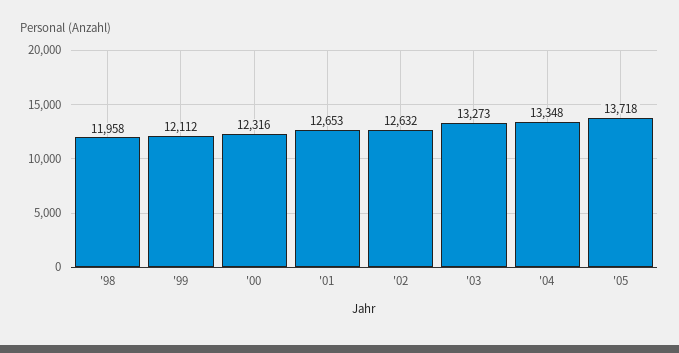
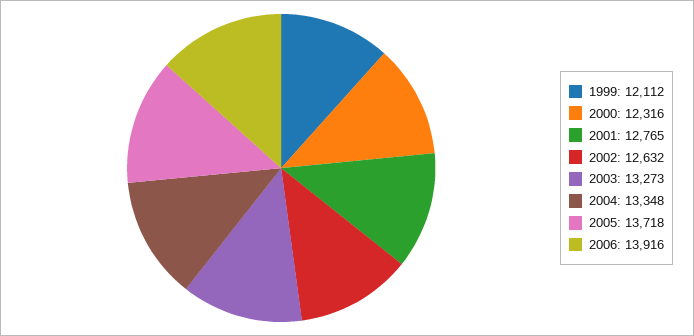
'98: 11958 -> none
'01: 12653 -> 12765
2006: none -> 13916

